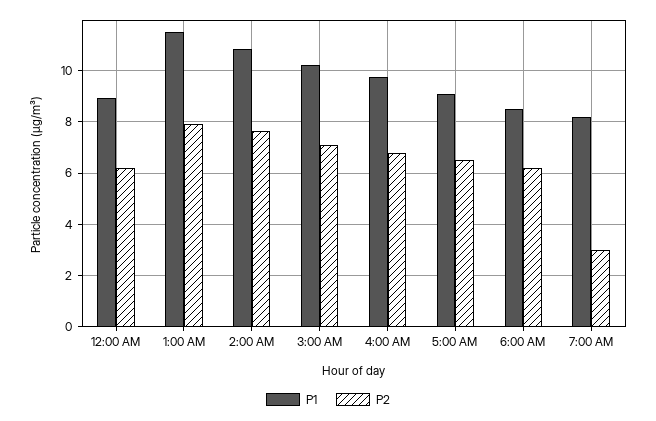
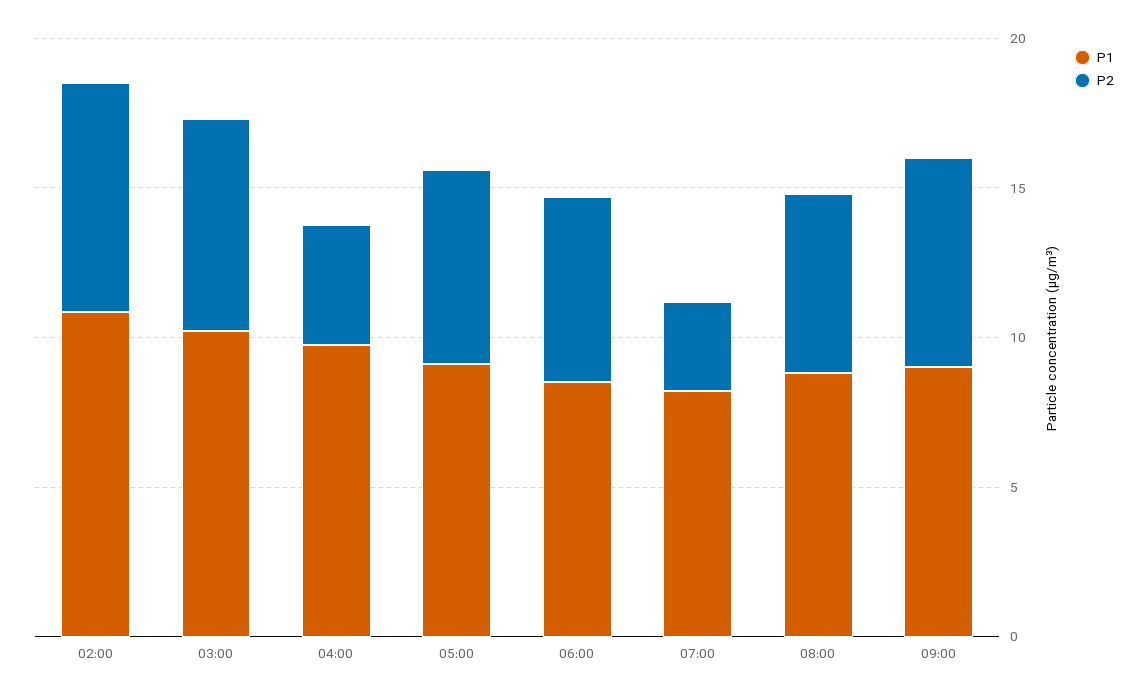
P1, 12:00 AM: 9 -> none
P2, 12:00 AM: 6.25 -> none
P1, 1:00 AM: 11.5 -> none
P2, 1:00 AM: 8 -> none
P2, 4:00 AM: 6.75 -> 4
P1, 08:00: none -> 9
P2, 08:00: none -> 6
P1, 09:00: none -> 9
P2, 09:00: none -> 7

